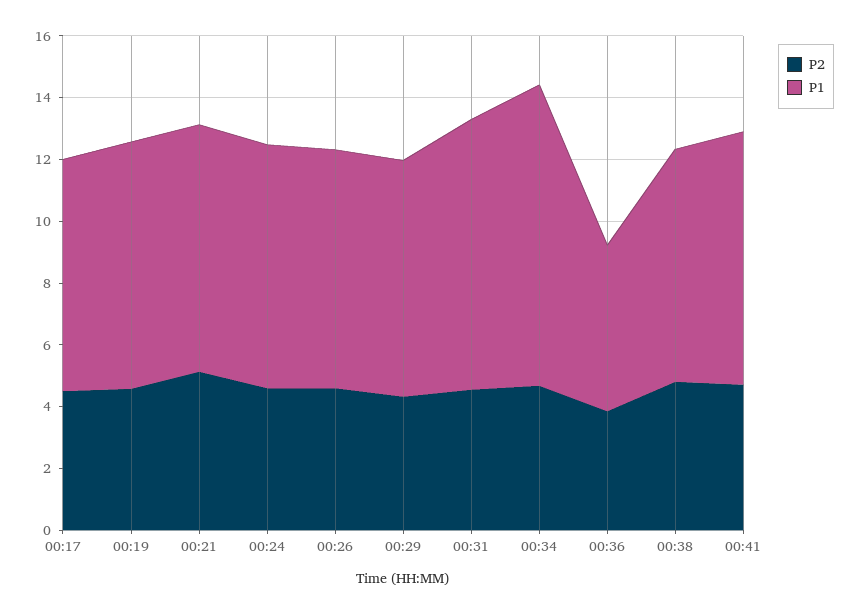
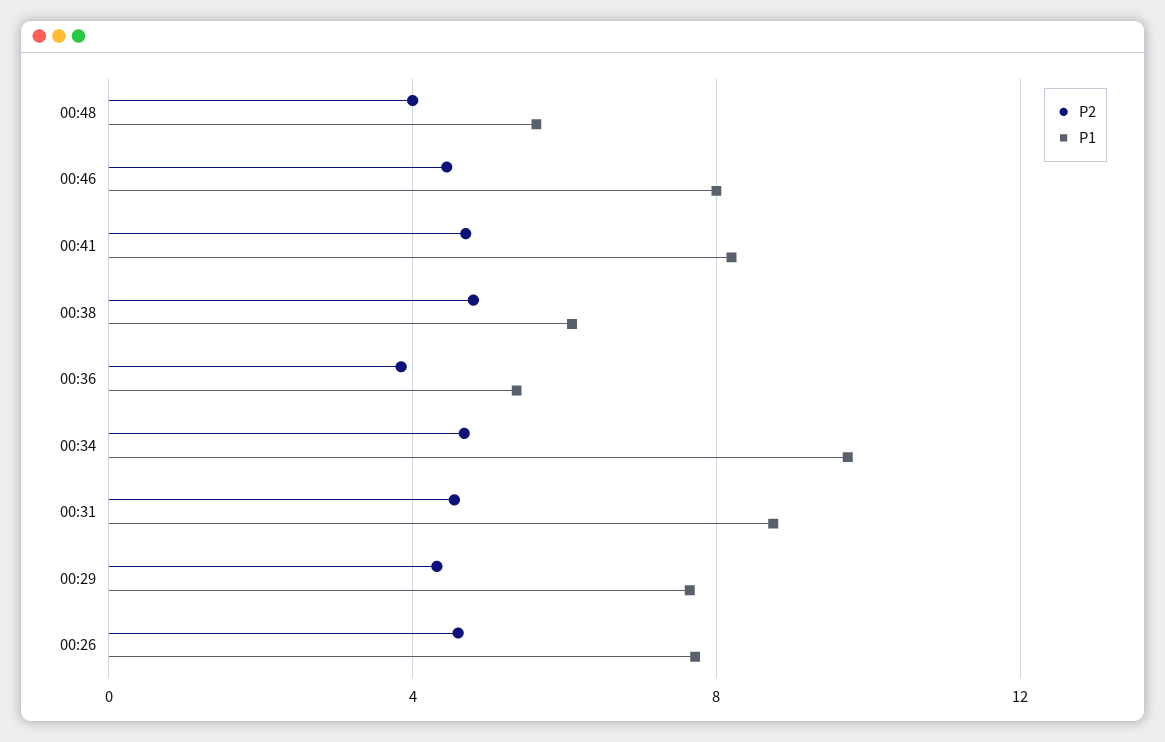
P2, 00:17: 4.5 -> none
P1, 00:17: 7.5 -> none
P2, 00:19: 4.5 -> none
P1, 00:19: 8 -> none
P2, 00:21: 5 -> none
P1, 00:21: 8 -> none
P2, 00:24: 4.5 -> none
P1, 00:24: 8 -> none
P1, 00:38: 7.5 -> 6
P2, 00:48: none -> 4
P1, 00:48: none -> 5.5
P2, 00:46: none -> 4.5
P1, 00:46: none -> 8

